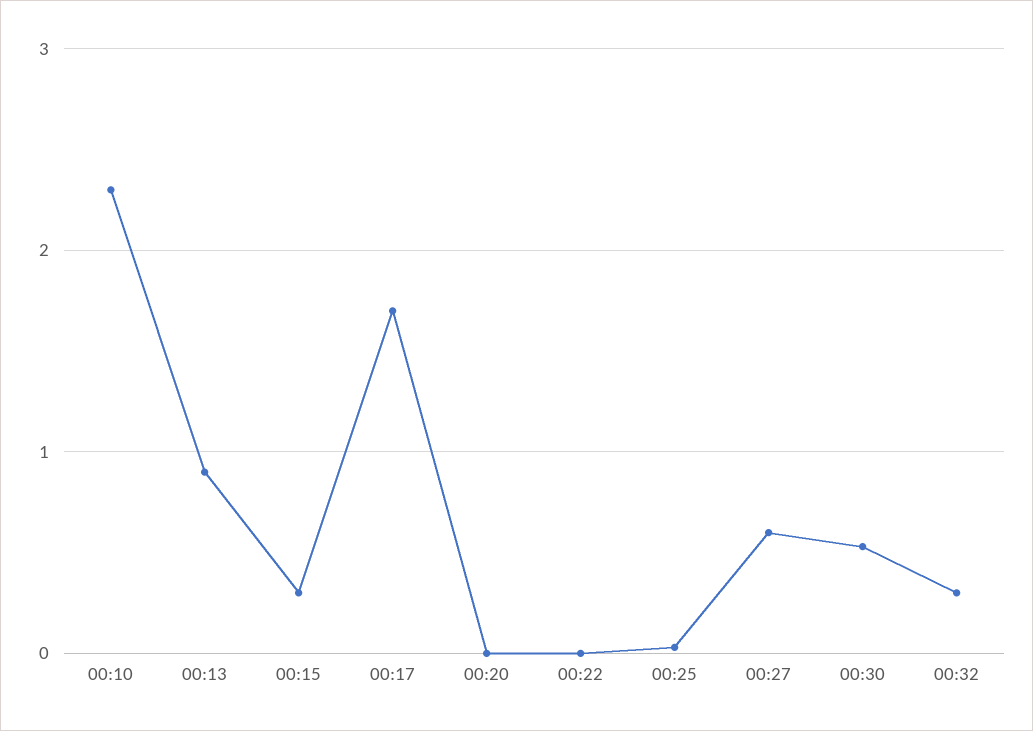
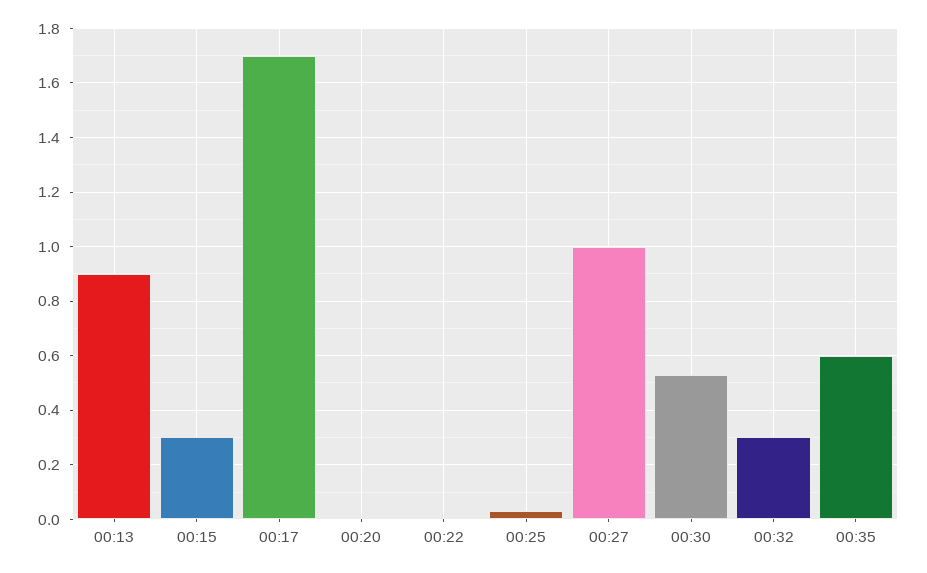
00:10: 2.3 -> none
00:27: 0.6 -> 1
00:35: none -> 0.6

